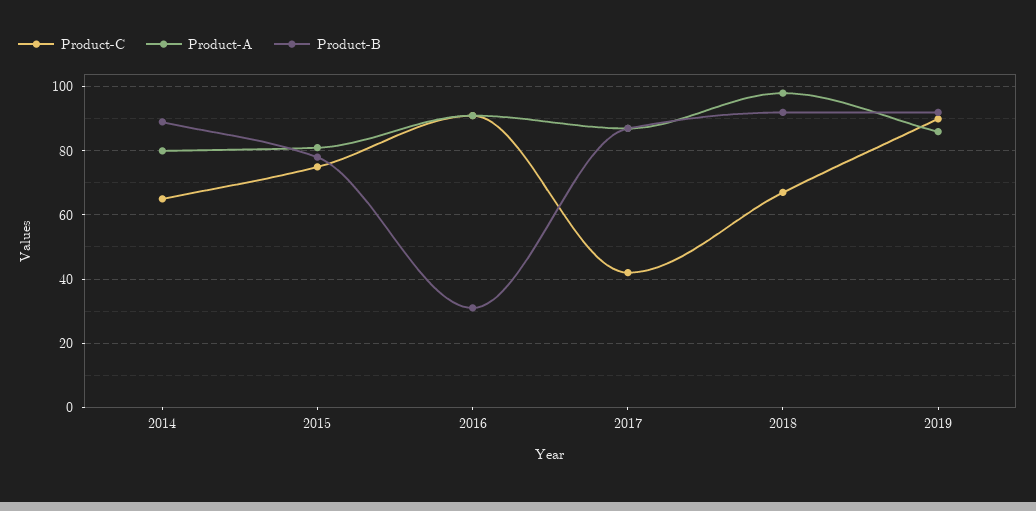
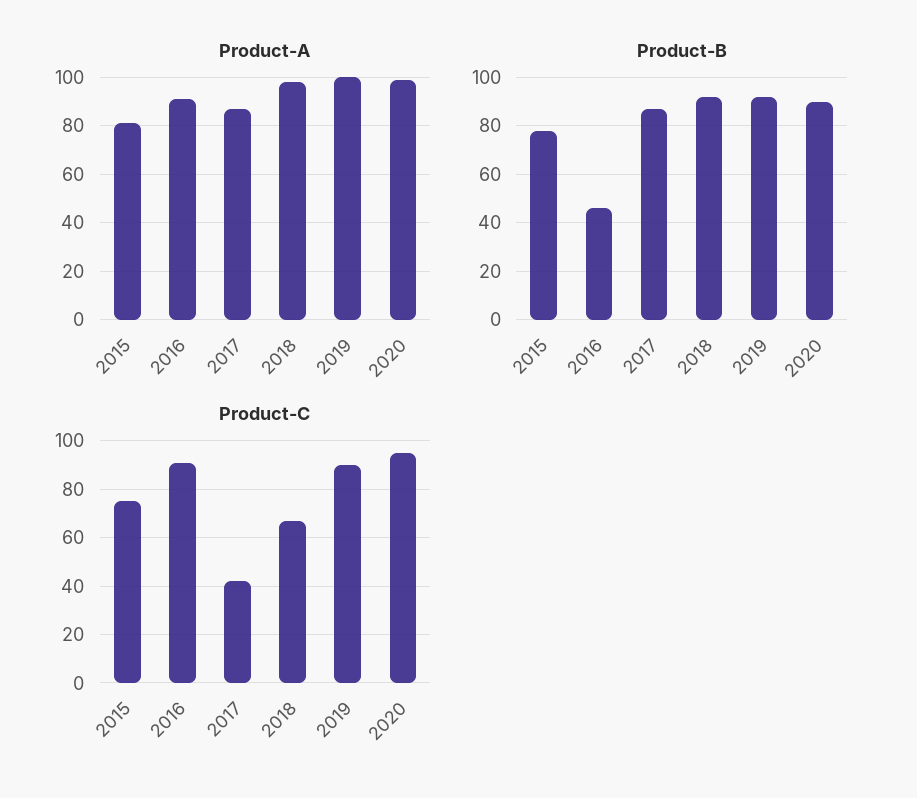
Product-C, 2014: 65 -> none
Product-A, 2014: 80 -> none
Product-B, 2014: 90 -> none
Product-B, 2016: 30 -> 45
Product-A, 2019: 85 -> 100
Product-A, 2020: none -> 100
Product-B, 2020: none -> 90
Product-C, 2020: none -> 95

